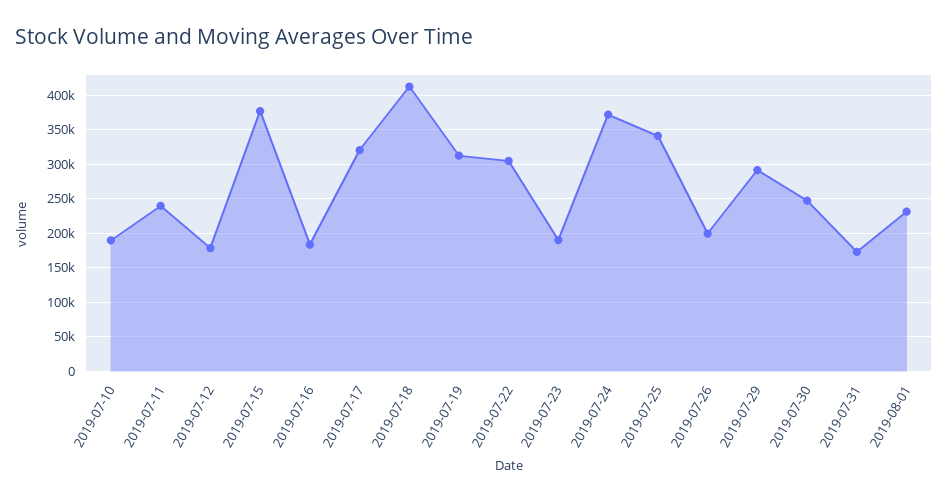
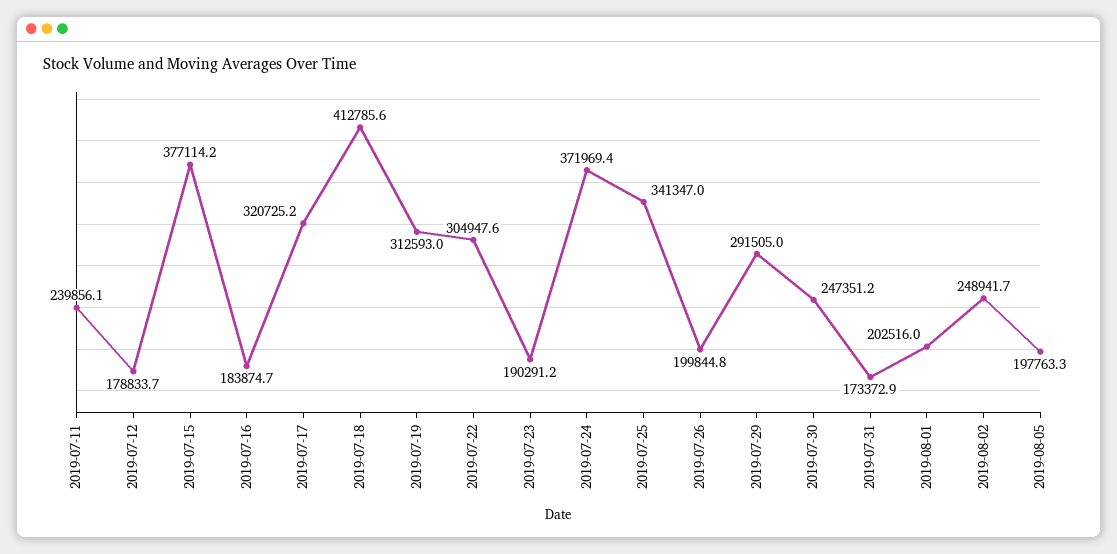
2019-07-10: 190000 -> none
2019-08-01: 230000 -> 202516
2019-08-02: none -> 248941.7
2019-08-05: none -> 197763.3

